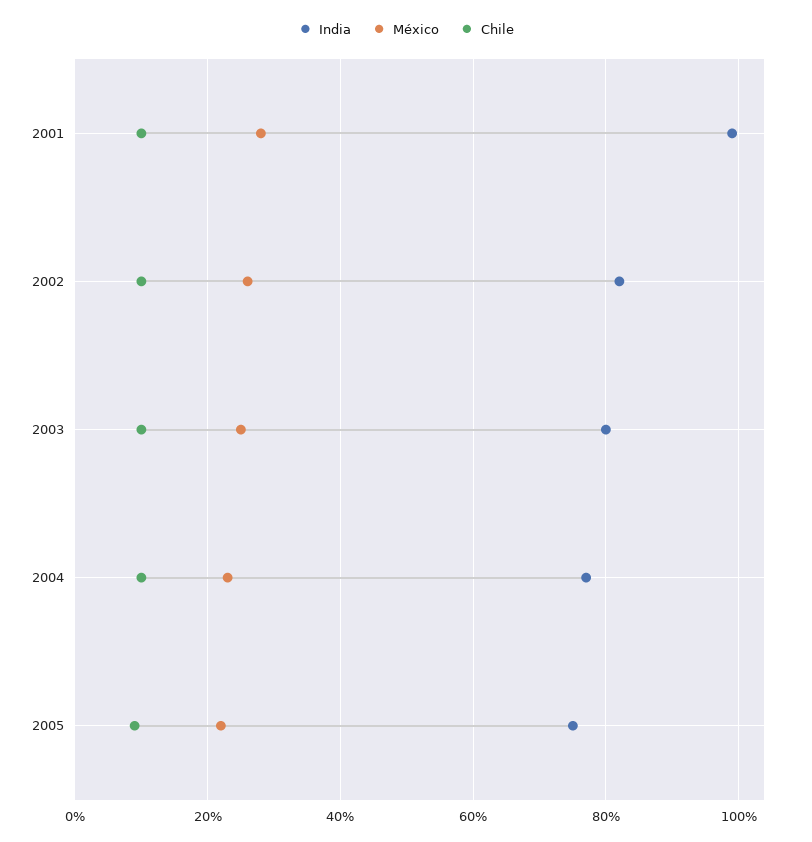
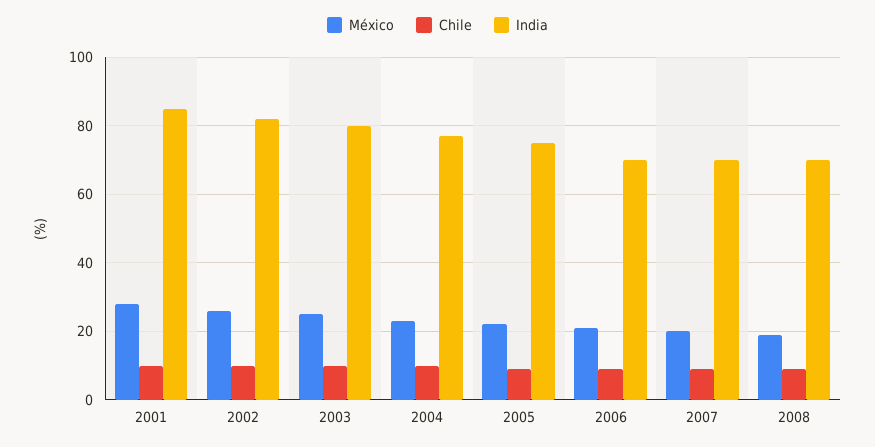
India, 2001: 100 -> 85
México, 2006: none -> 20
Chile, 2006: none -> 10
India, 2006: none -> 70
México, 2007: none -> 20
Chile, 2007: none -> 10
India, 2007: none -> 70
México, 2008: none -> 20
Chile, 2008: none -> 10
India, 2008: none -> 70

